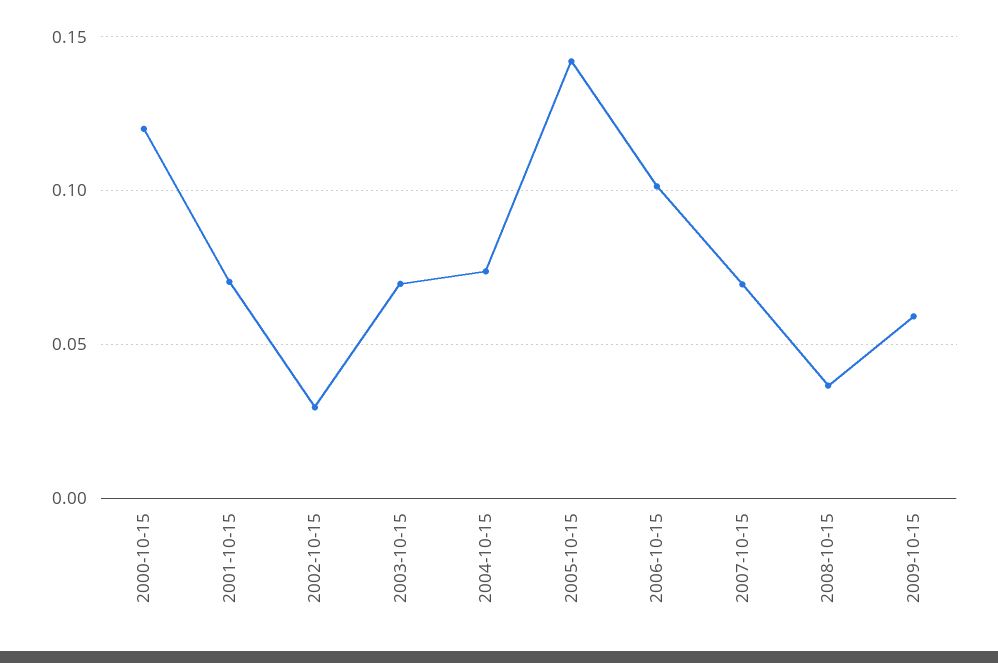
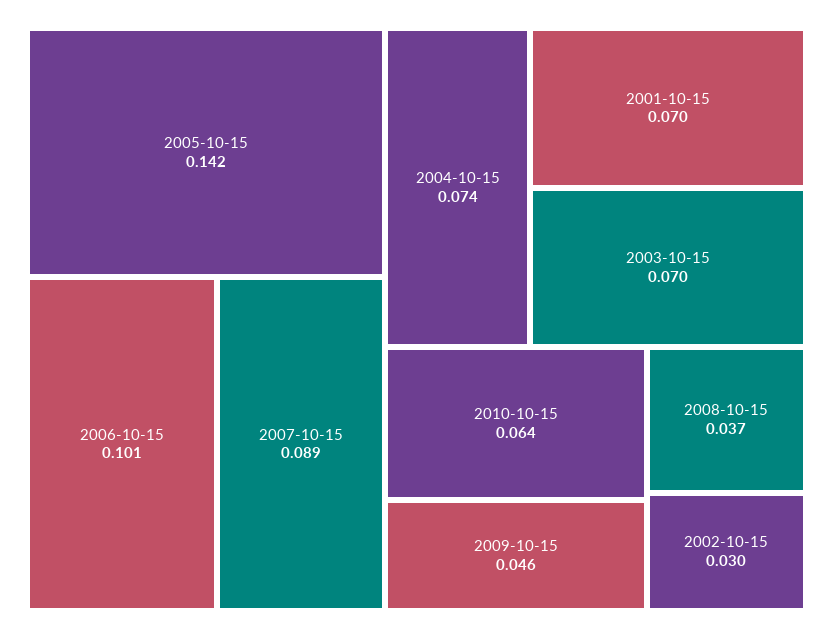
2000-10-15: 0.12 -> none
2007-10-15: 0.07 -> 0.089
2009-10-15: 0.06 -> 0.046
2010-10-15: none -> 0.064

